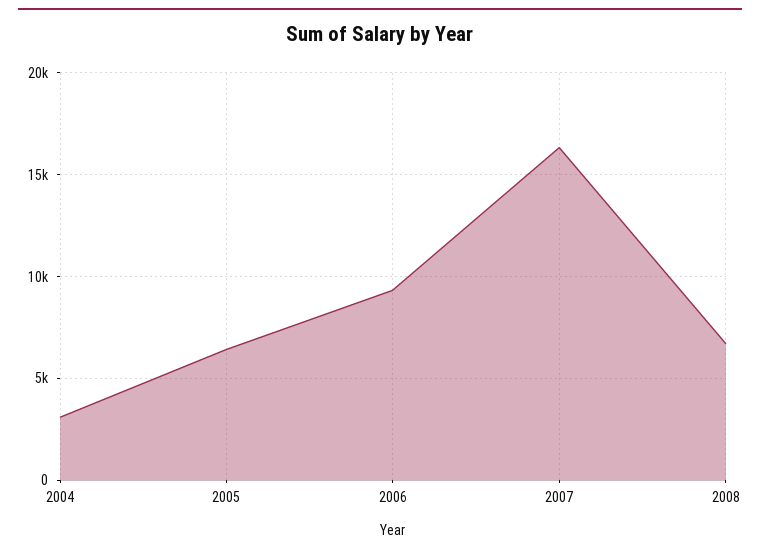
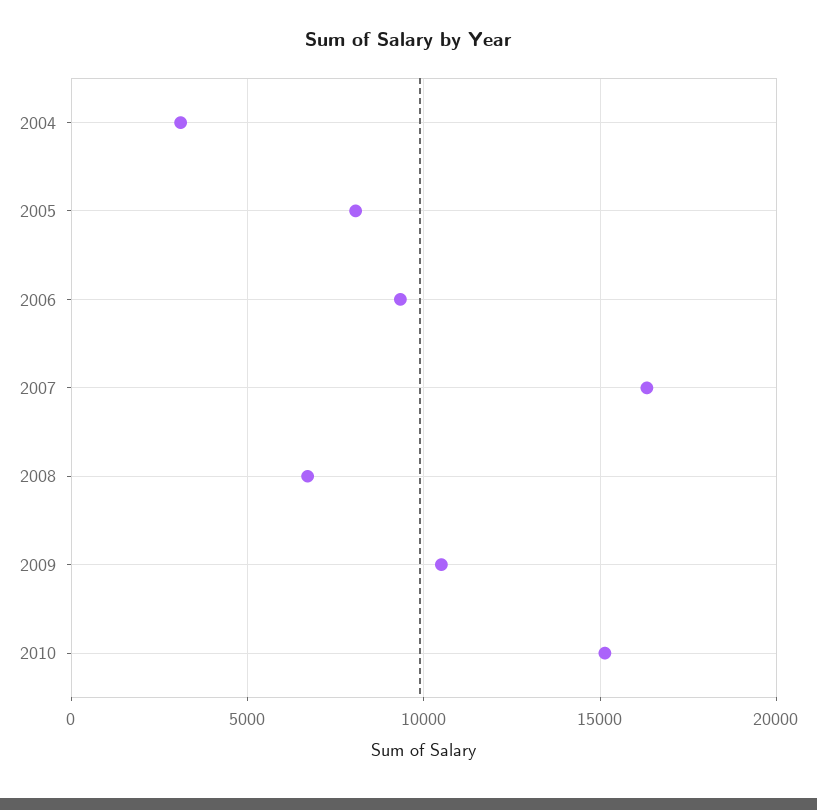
2005: 6500 -> 8000
2009: none -> 10500
2010: none -> 15000

